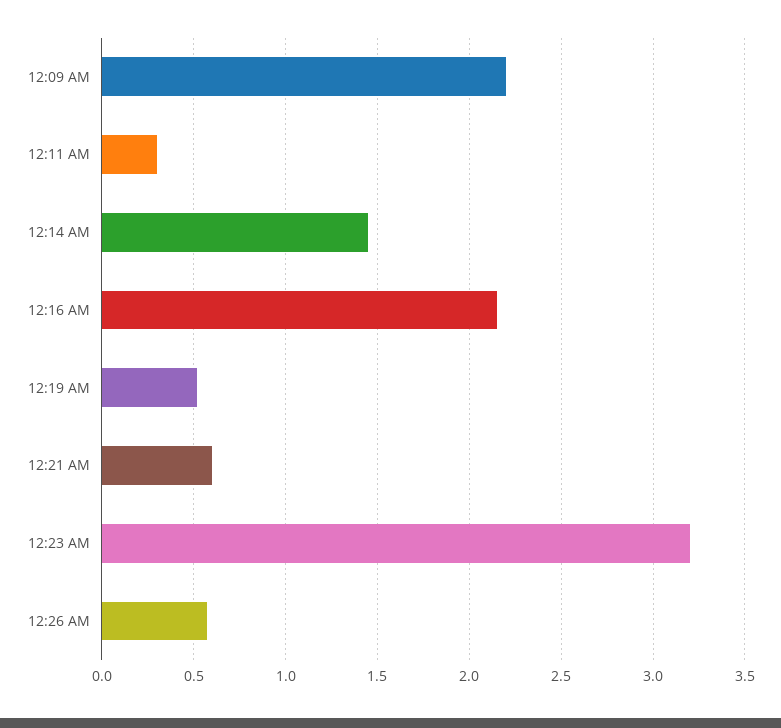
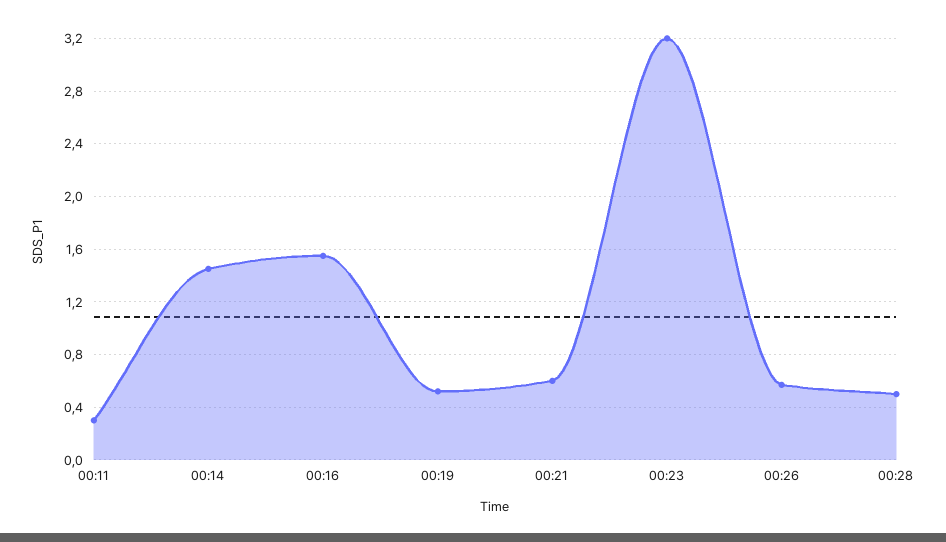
12:09 AM: 2.2 -> none
12:16 AM: 2.15 -> 1.55
00:28: none -> 0.5

